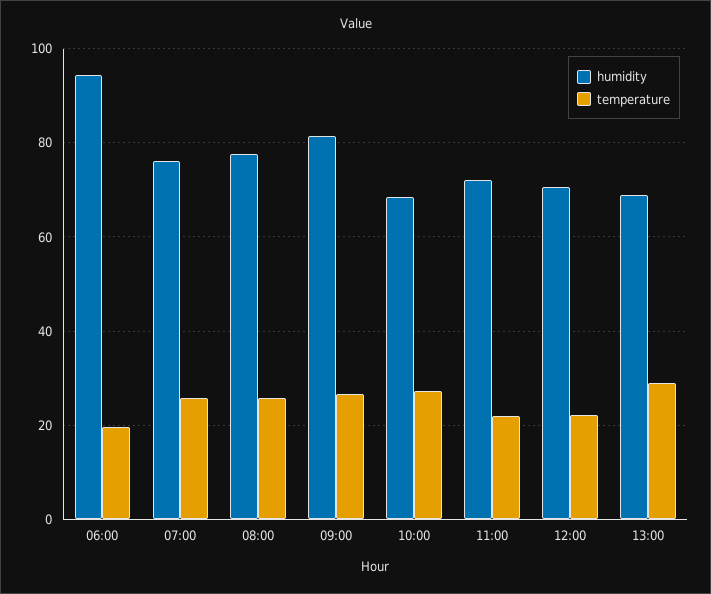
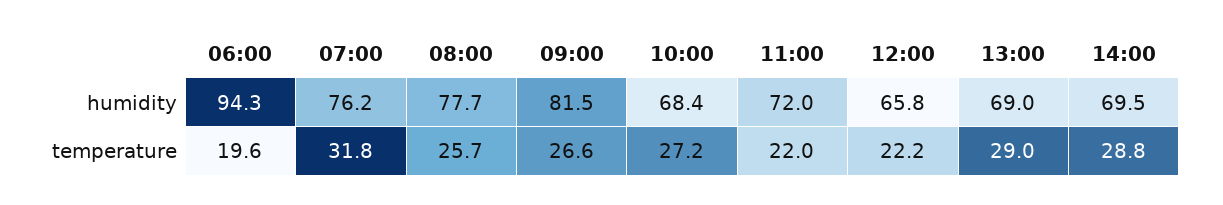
temperature, 07:00: 26 -> 31.8
humidity, 12:00: 70 -> 65.8
humidity, 14:00: none -> 69.5
temperature, 14:00: none -> 28.8

